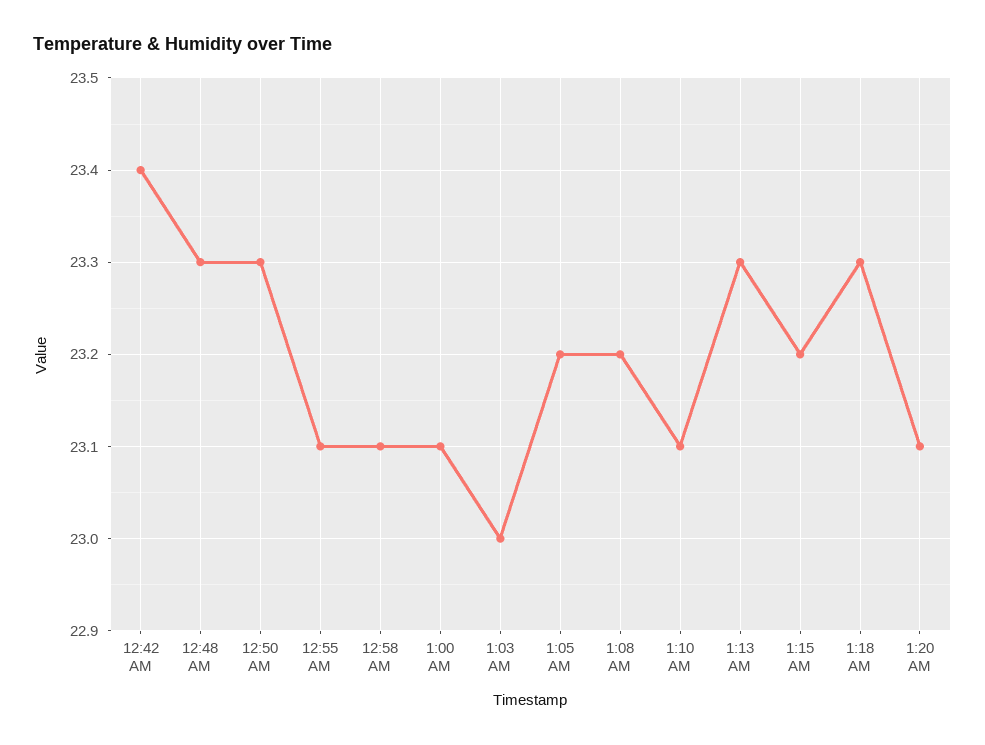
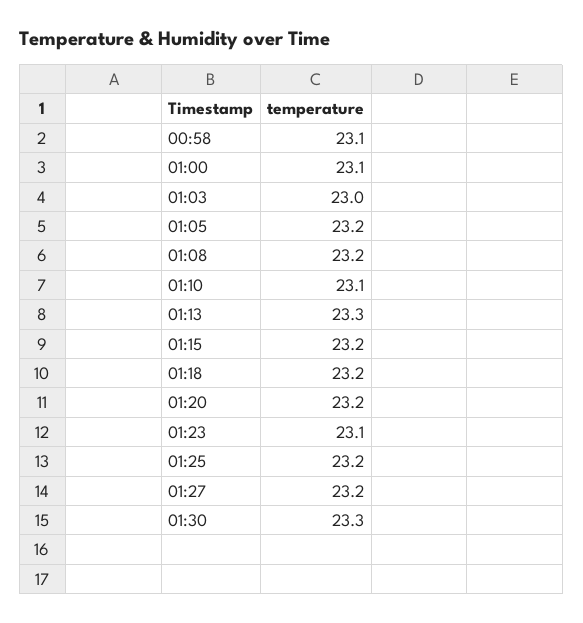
12:42 AM: 23.4 -> none
12:48 AM: 23.3 -> none
12:50 AM: 23.3 -> none
12:55 AM: 23.1 -> none
1:18 AM: 23.3 -> 23.2
1:20 AM: 23.1 -> 23.2
01:23: none -> 23.1
01:25: none -> 23.2
01:27: none -> 23.2
01:30: none -> 23.3

